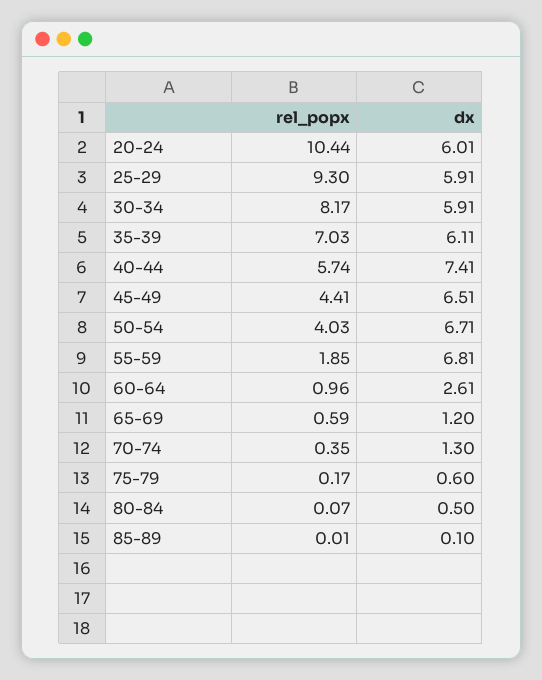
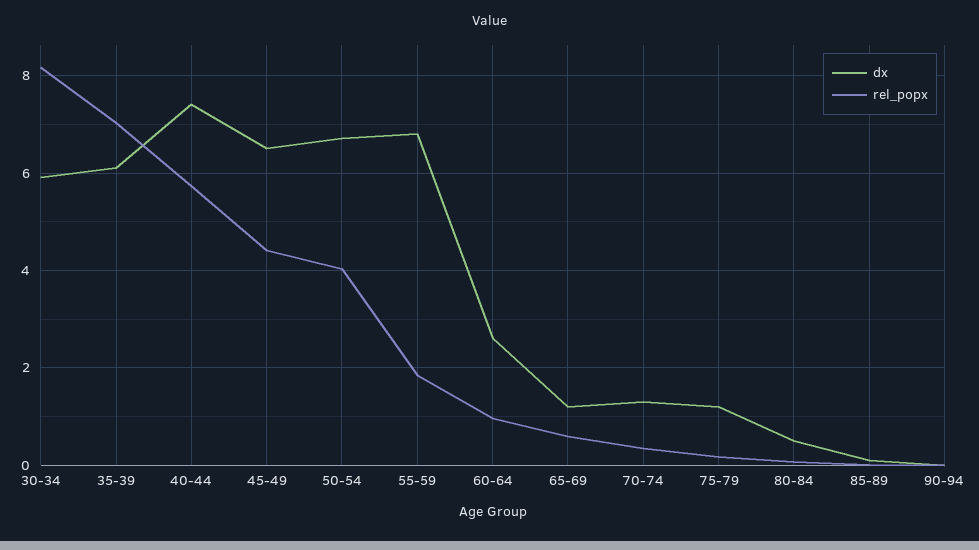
rel_popx, 20-24: 10.44 -> none
dx, 20-24: 6.01 -> none
rel_popx, 25-29: 9.3 -> none
dx, 25-29: 5.91 -> none
dx, 75-79: 0.6 -> 1.2
dx, 90-94: none -> 0
rel_popx, 90-94: none -> 0

